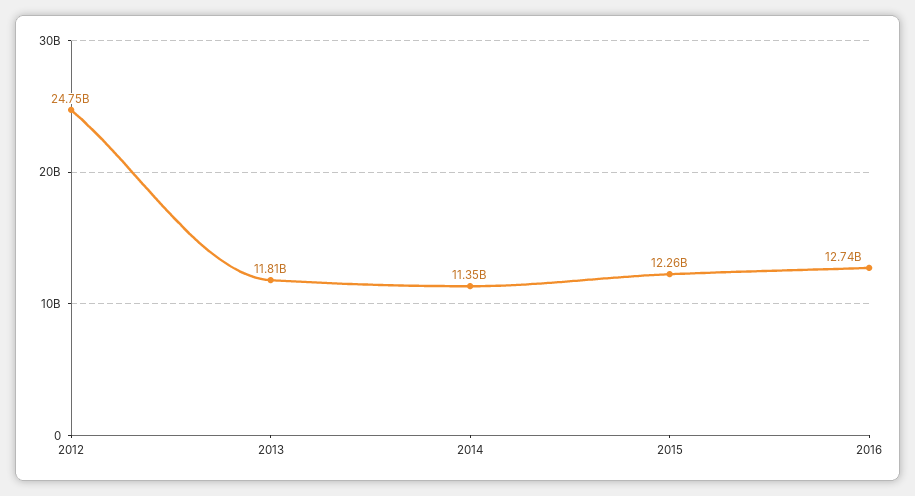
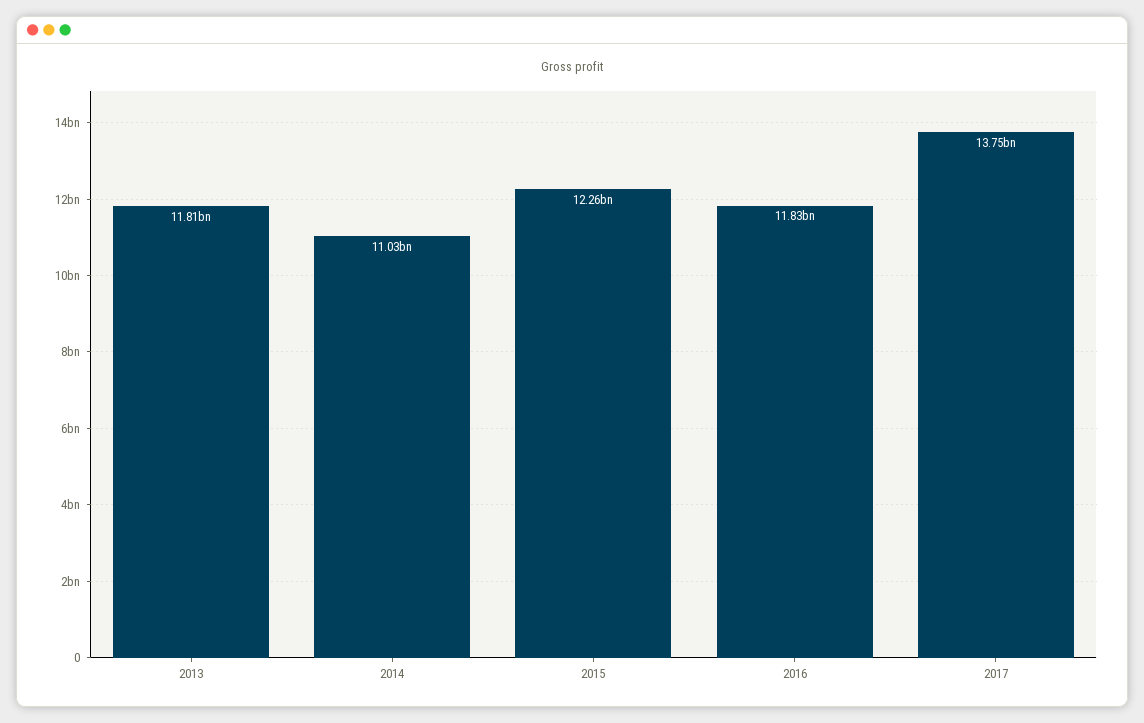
2012: 24750000000 -> none
2014: 11350000000 -> 11030000000
2016: 12740000000 -> 11830000000
2017: none -> 13750000000

